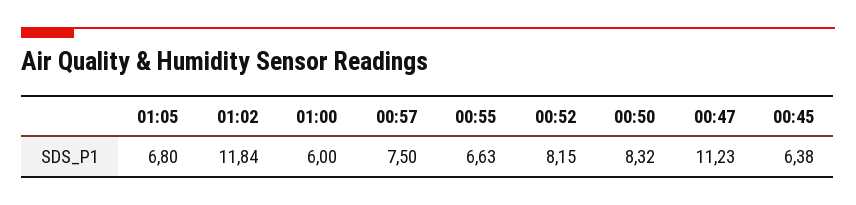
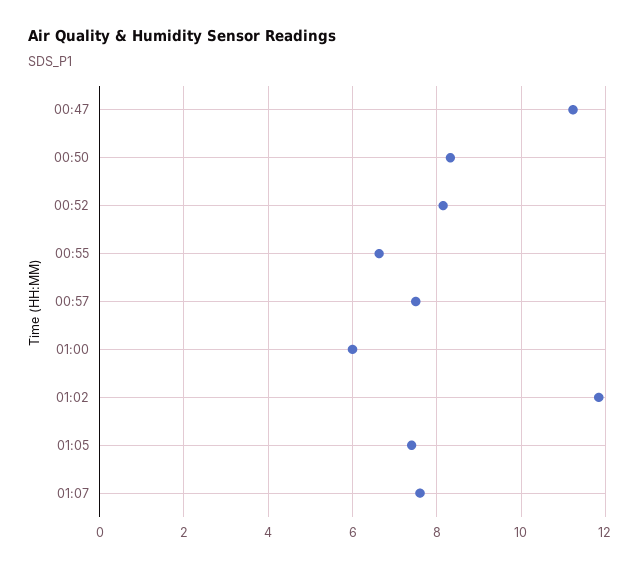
01:05: 6.8 -> 7.4
00:45: 6.38 -> none
01:07: none -> 7.6

